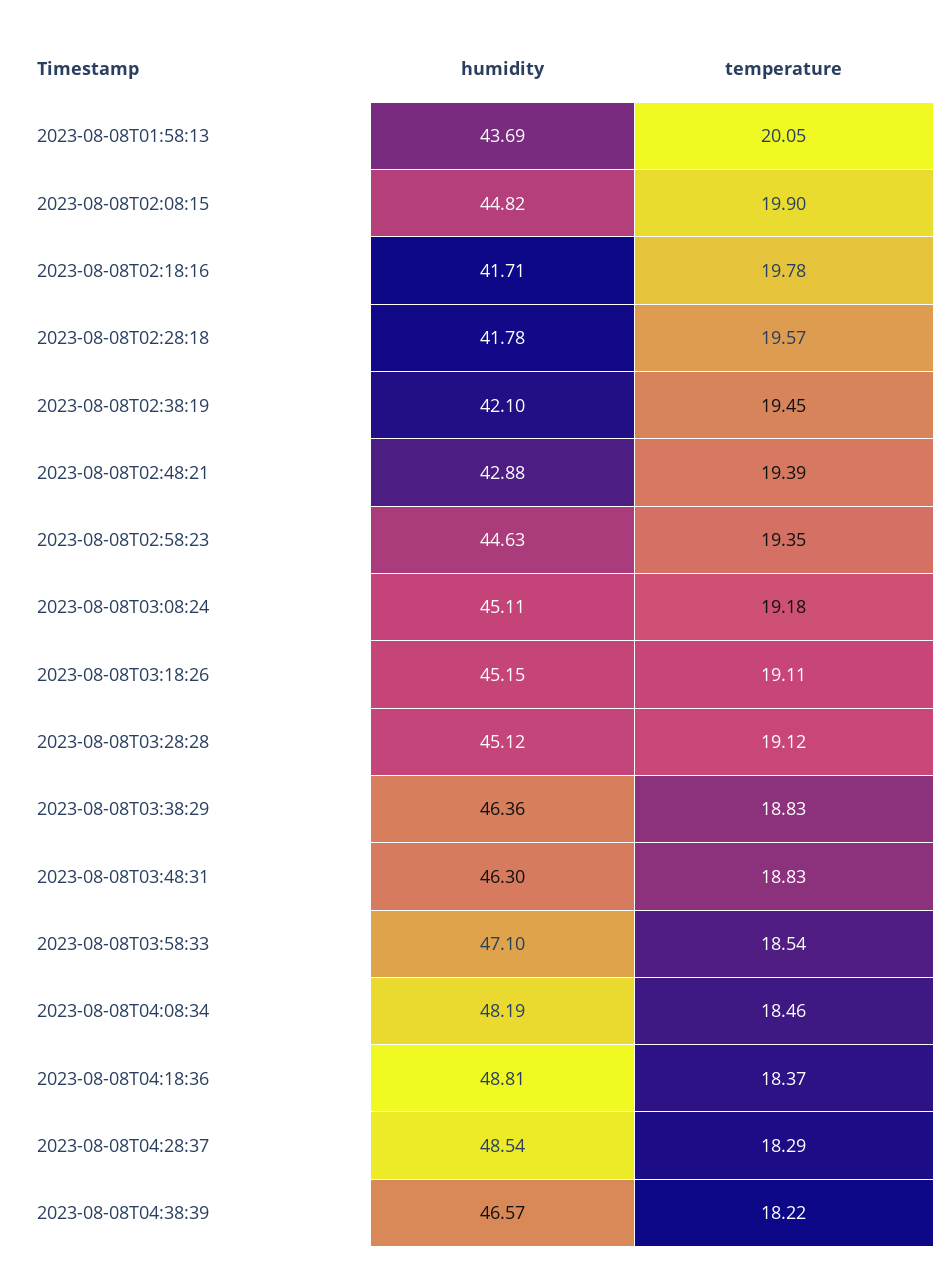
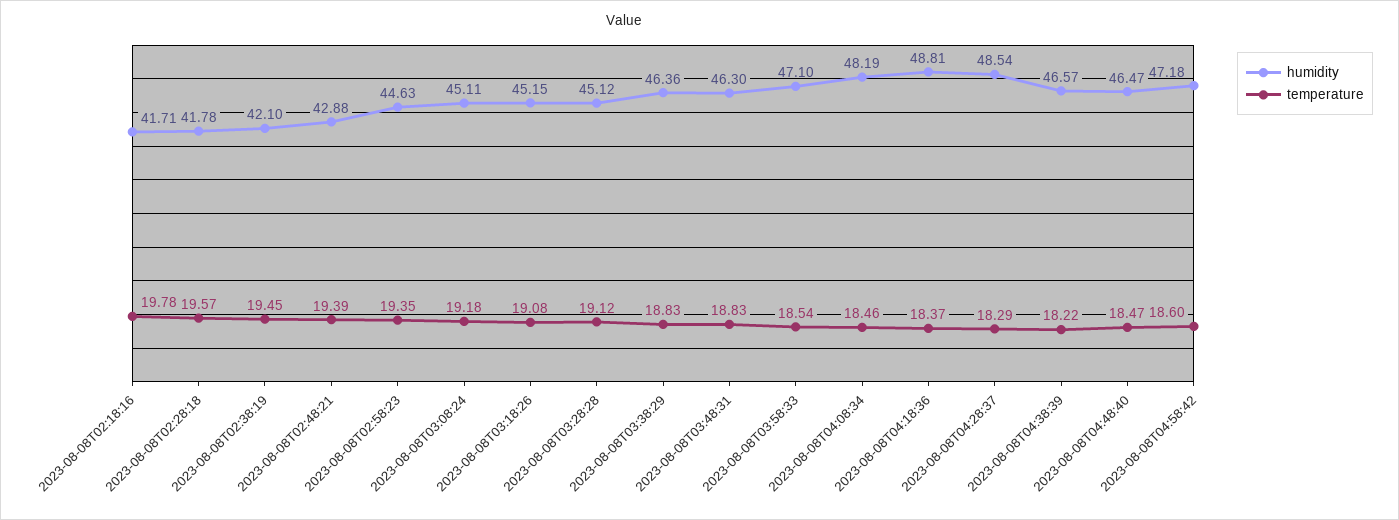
humidity, 2023-08-08T01:58:13: 43.69 -> none
temperature, 2023-08-08T01:58:13: 20.05 -> none
humidity, 2023-08-08T02:08:15: 44.82 -> none
temperature, 2023-08-08T02:08:15: 19.9 -> none
temperature, 2023-08-08T03:18:26: 19.11 -> 19.08
humidity, 2023-08-08T04:48:40: none -> 46.47
temperature, 2023-08-08T04:48:40: none -> 18.47
humidity, 2023-08-08T04:58:42: none -> 47.18
temperature, 2023-08-08T04:58:42: none -> 18.6

